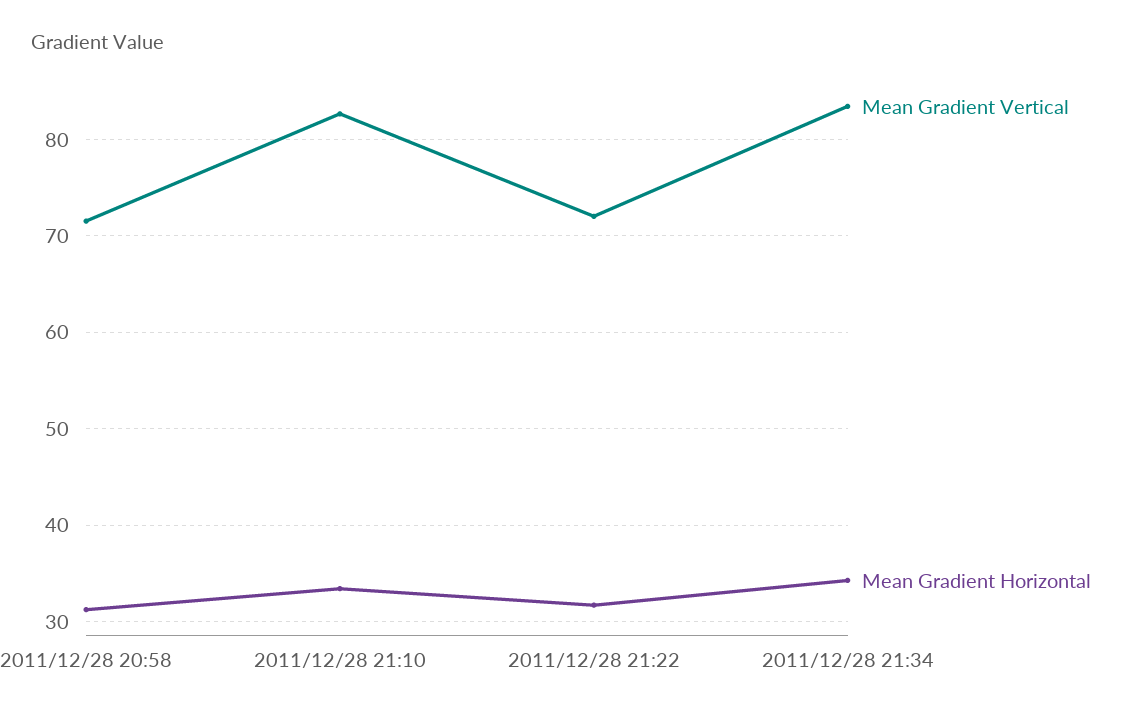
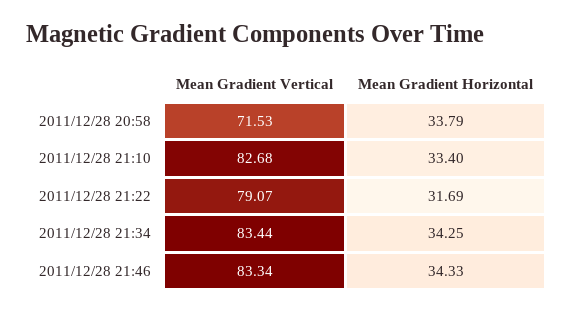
Mean Gradient Horizontal, 2011/12/28 20:58: 31 -> 33.79
Mean Gradient Vertical, 2011/12/28 21:22: 72 -> 79.07
Mean Gradient Vertical, 2011/12/28 21:46: none -> 83.34
Mean Gradient Horizontal, 2011/12/28 21:46: none -> 34.33

